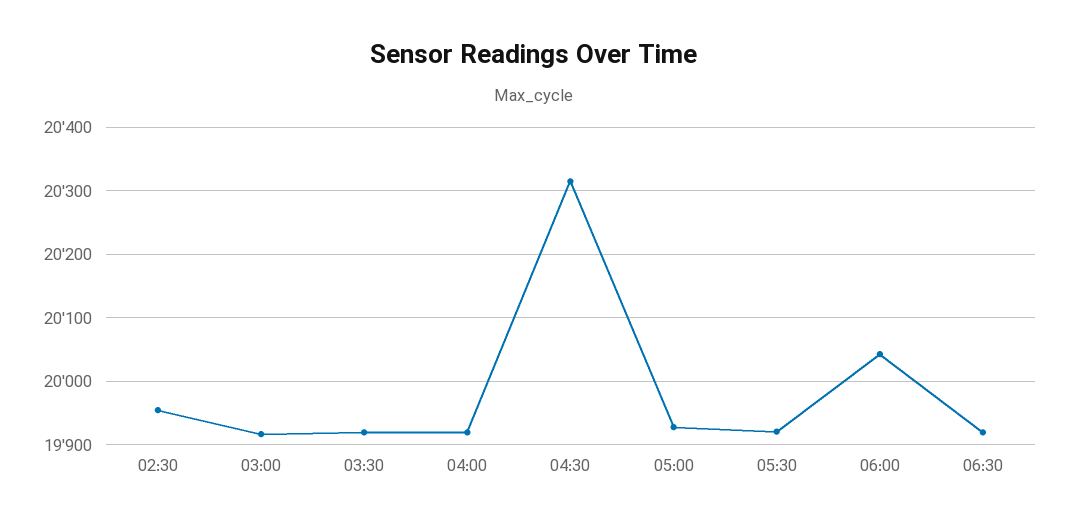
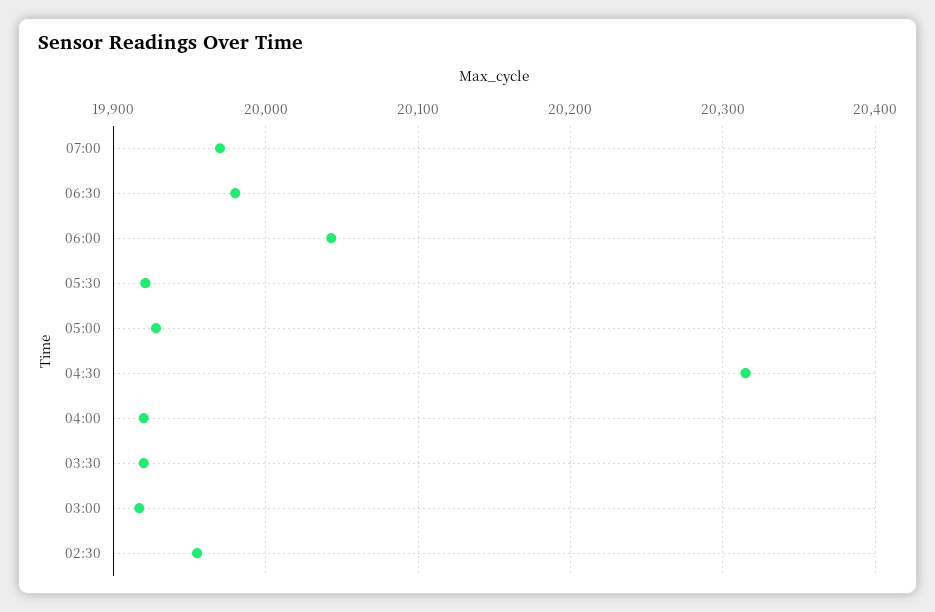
06:30: 19920 -> 19980
07:00: none -> 19970

